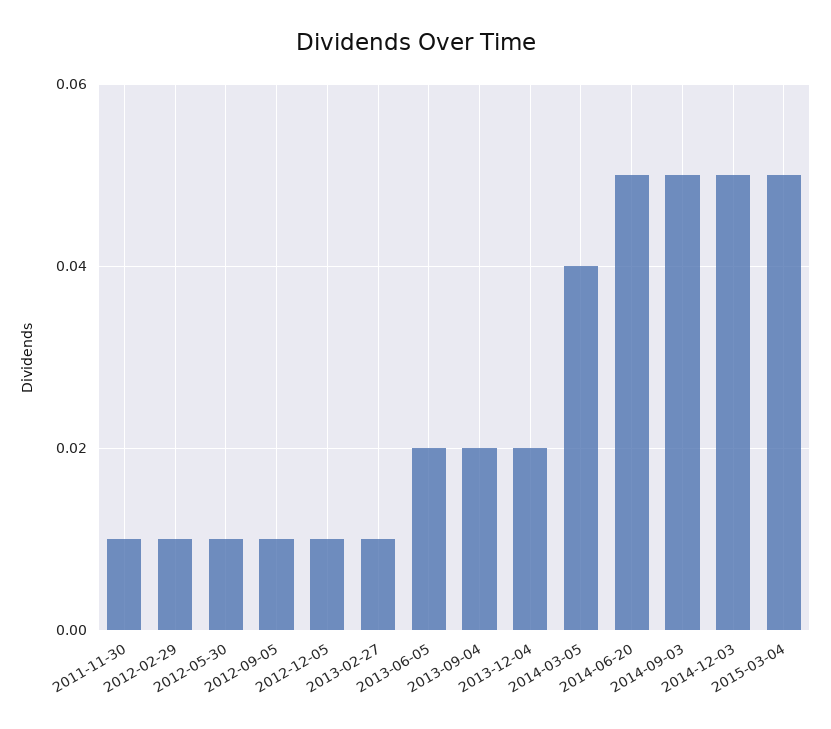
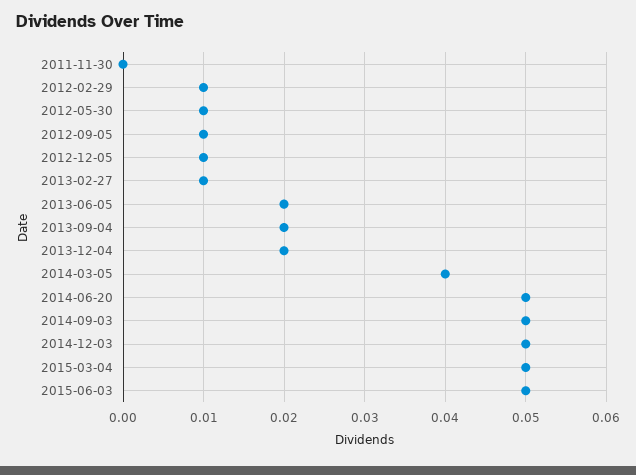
2011-11-30: 0.01 -> 0
2015-06-03: none -> 0.05

